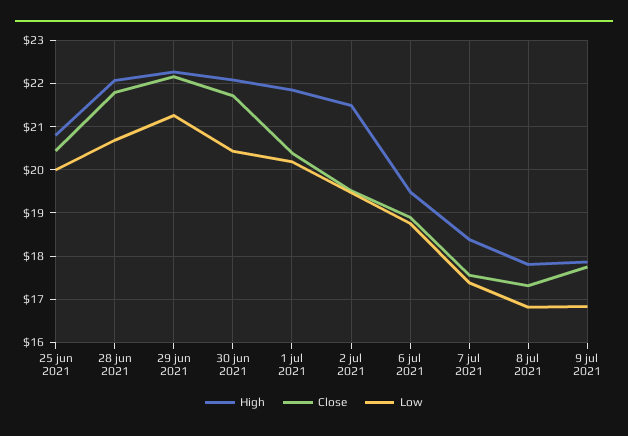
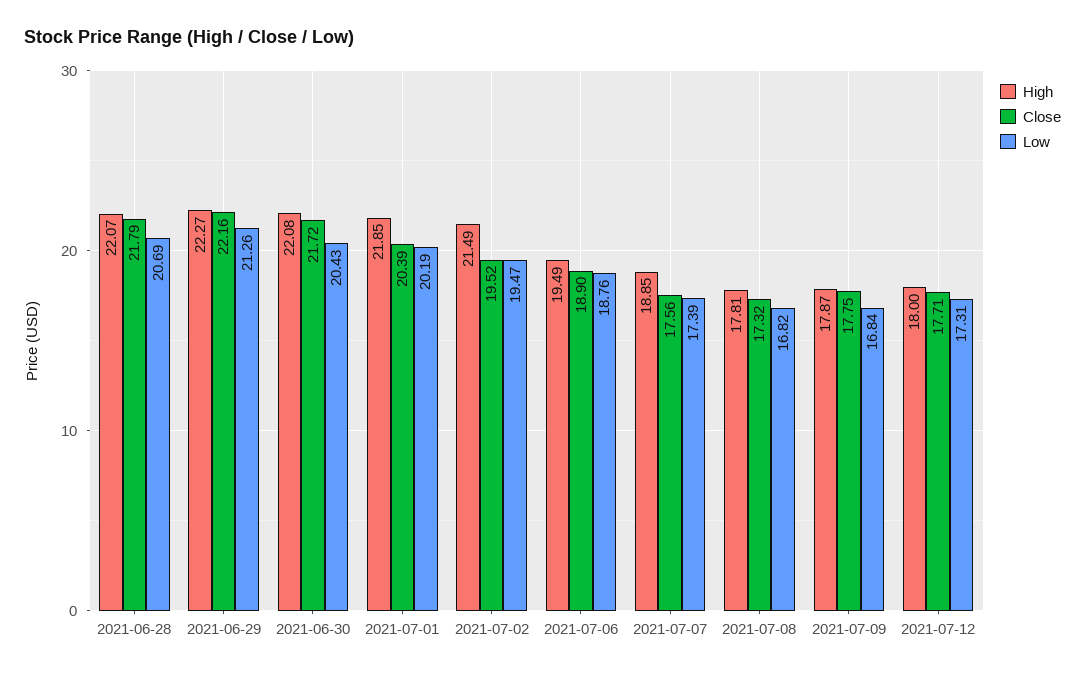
High, 25 jun 2021: 20.8 -> none
Close, 25 jun 2021: 20.4 -> none
Low, 25 jun 2021: 20 -> none
High, 7 jul 2021: 18.4 -> 18.85
High, 2021-07-12: none -> 18
Close, 2021-07-12: none -> 17.71
Low, 2021-07-12: none -> 17.31

